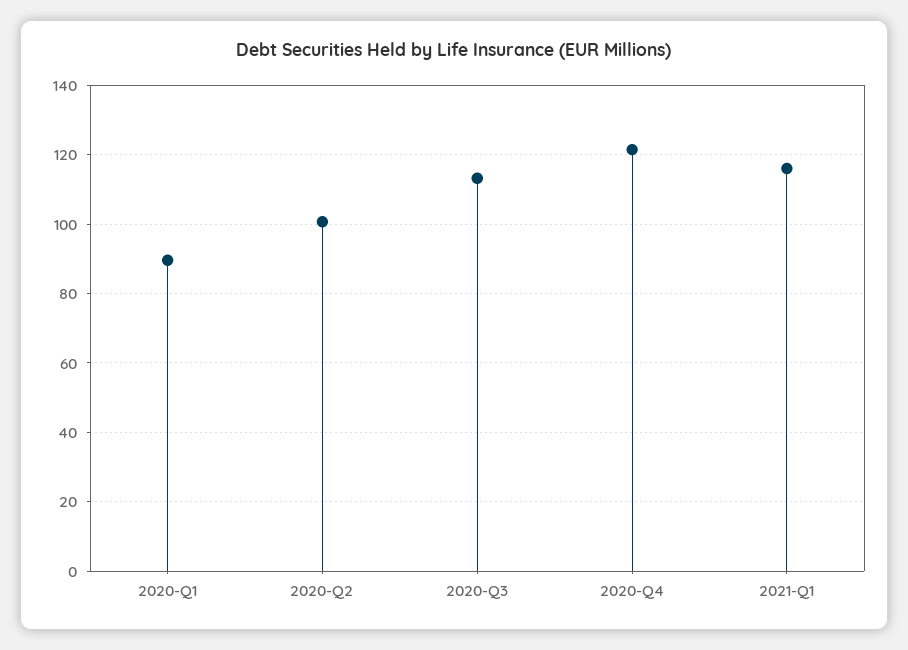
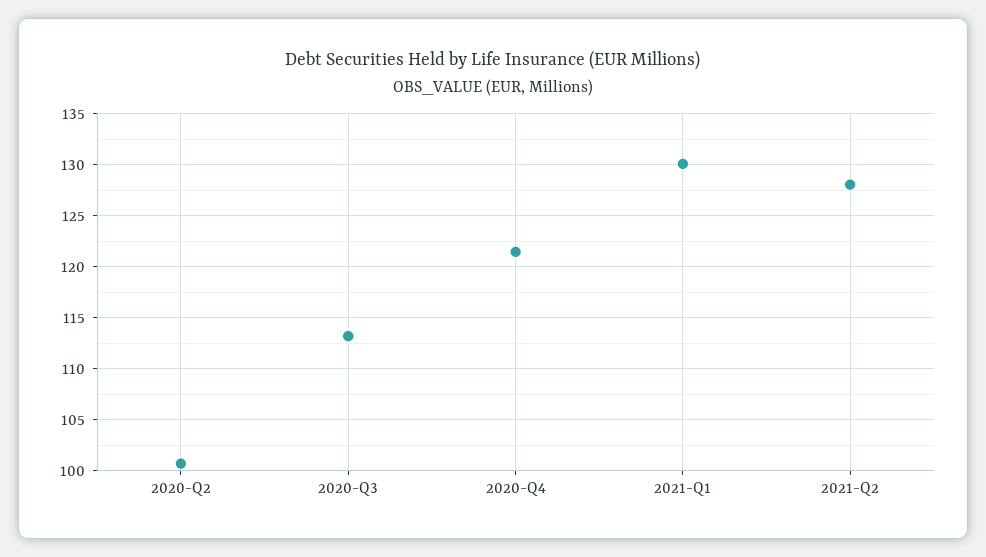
2020-Q1: 90 -> none
2021-Q1: 116 -> 130
2021-Q2: none -> 128

